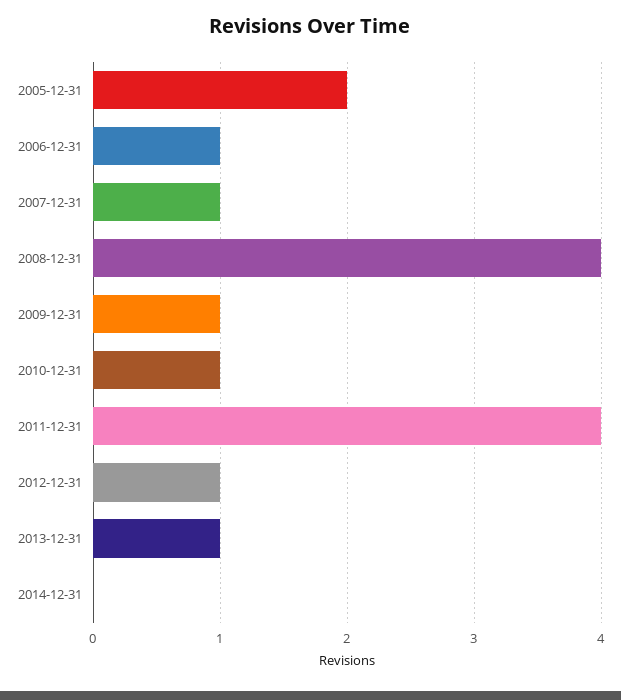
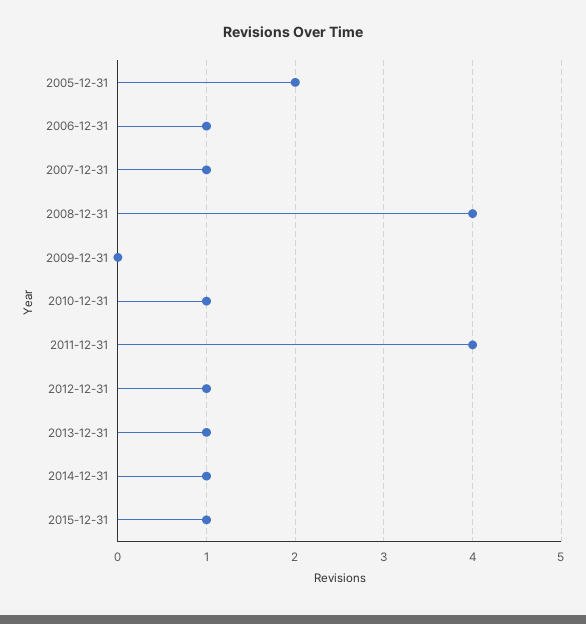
2009-12-31: 1 -> 0
2014-12-31: 0 -> 1
2015-12-31: none -> 1

